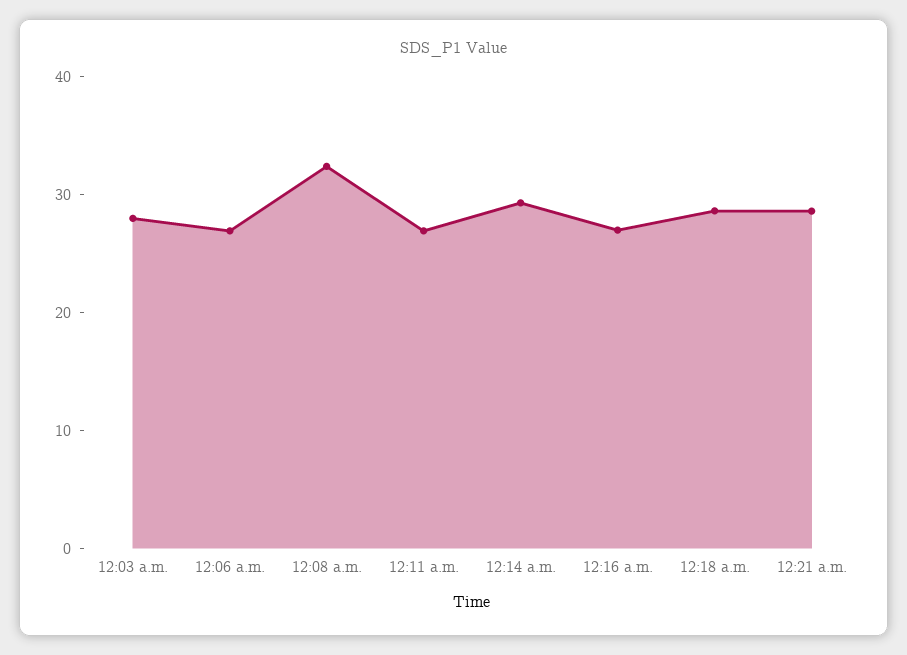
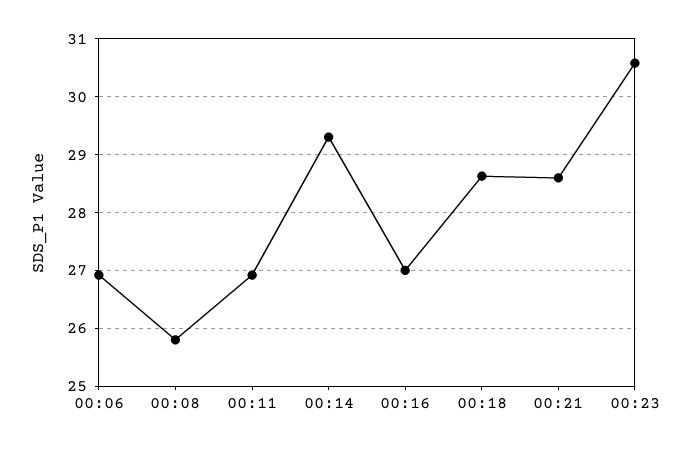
12:03 a.m.: 28 -> none
12:08 a.m.: 32 -> 25.8
00:23: none -> 30.6

